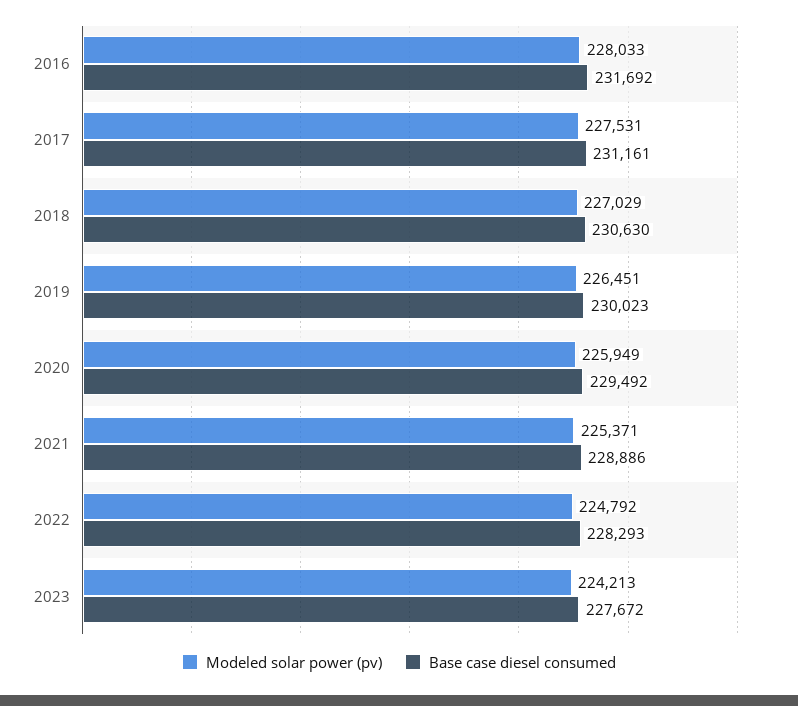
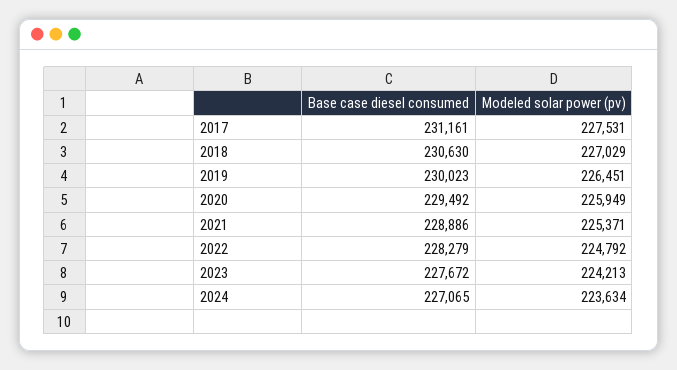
Modeled solar power (pv), 2016: 228033 -> none
Base case diesel consumed, 2016: 231692 -> none
Base case diesel consumed, 2022: 228293 -> 228279
Base case diesel consumed, 2024: none -> 227065
Modeled solar power (pv), 2024: none -> 223634

